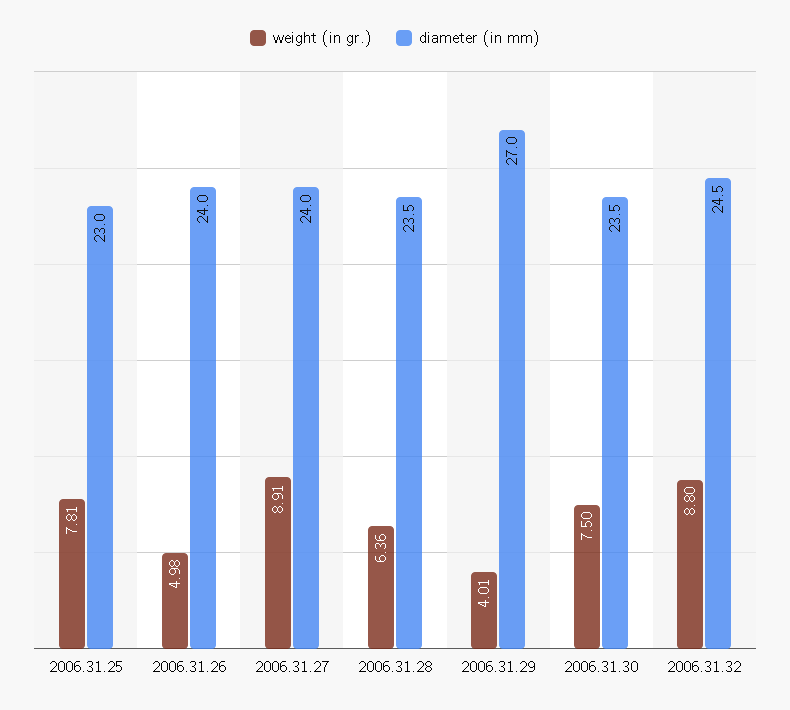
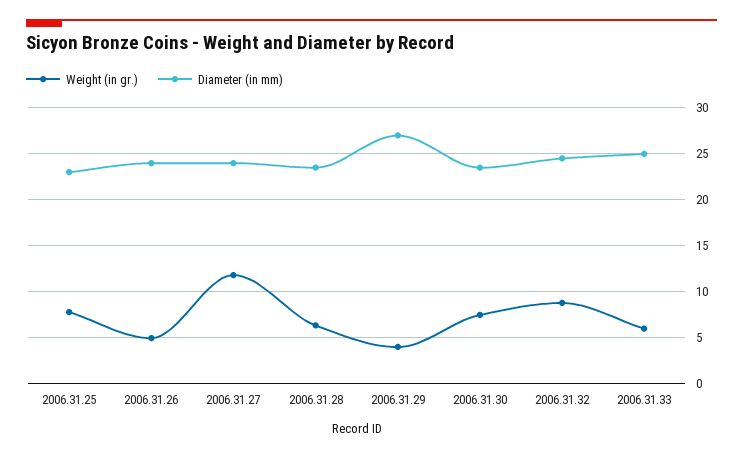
weight (in gr.), 2006.31.27: 8.91 -> 12
weight (in gr.), 2006.31.33: none -> 6
diameter (in mm), 2006.31.33: none -> 25

